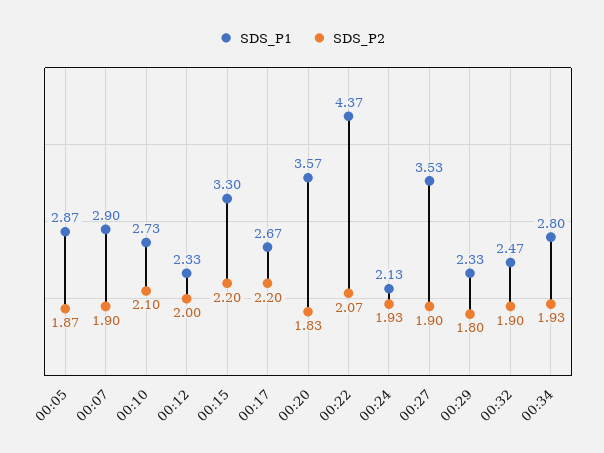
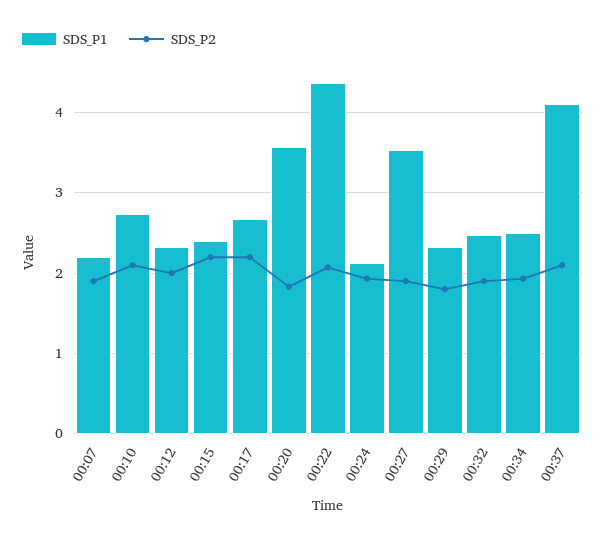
SDS_P1, 00:05: 2.87 -> none
SDS_P2, 00:05: 1.87 -> none
SDS_P1, 00:07: 2.9 -> 2.2
SDS_P1, 00:15: 3.3 -> 2.4
SDS_P1, 00:34: 2.8 -> 2.5
SDS_P1, 00:37: none -> 4.1
SDS_P2, 00:37: none -> 2.1

